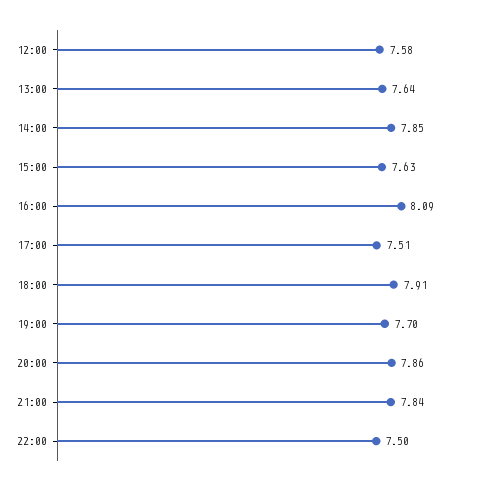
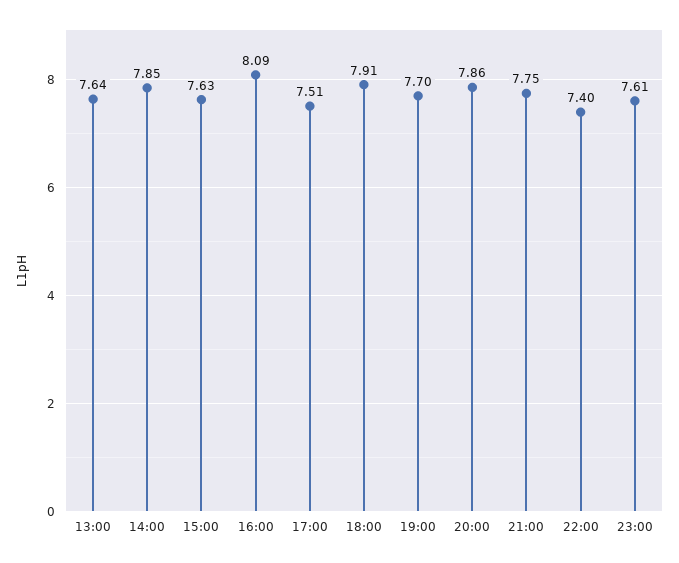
12:00: 7.58 -> none
21:00: 7.84 -> 7.75
22:00: 7.5 -> 7.4
23:00: none -> 7.61

